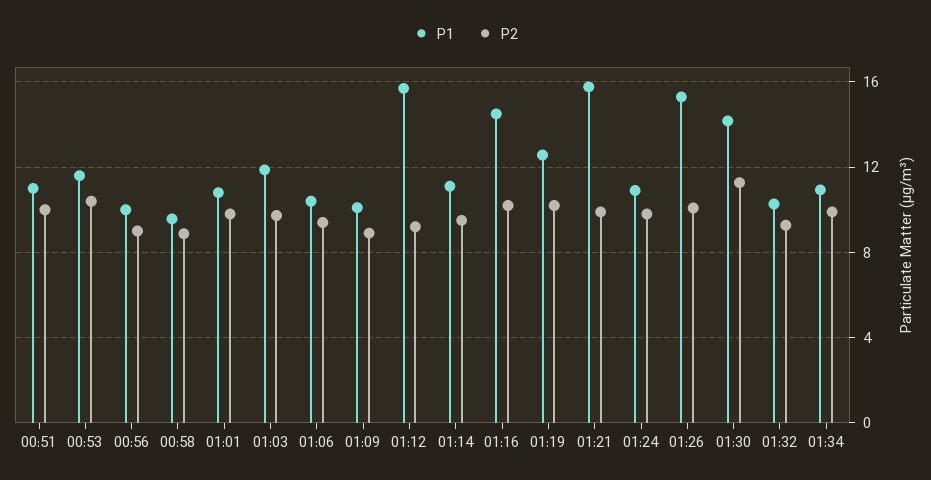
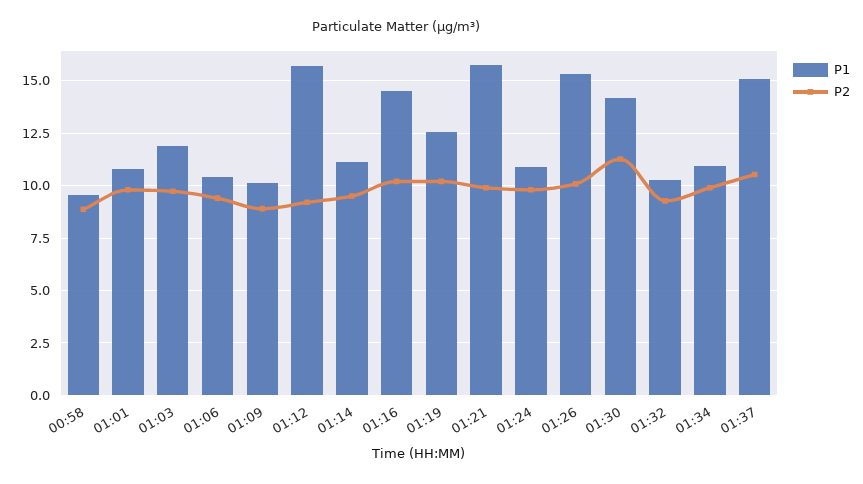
P1, 00:51: 11 -> none
P2, 00:51: 10 -> none
P1, 00:53: 11.5 -> none
P2, 00:53: 10.5 -> none
P1, 00:56: 10 -> none
P2, 00:56: 9 -> none
P1, 01:37: none -> 15
P2, 01:37: none -> 10.5

